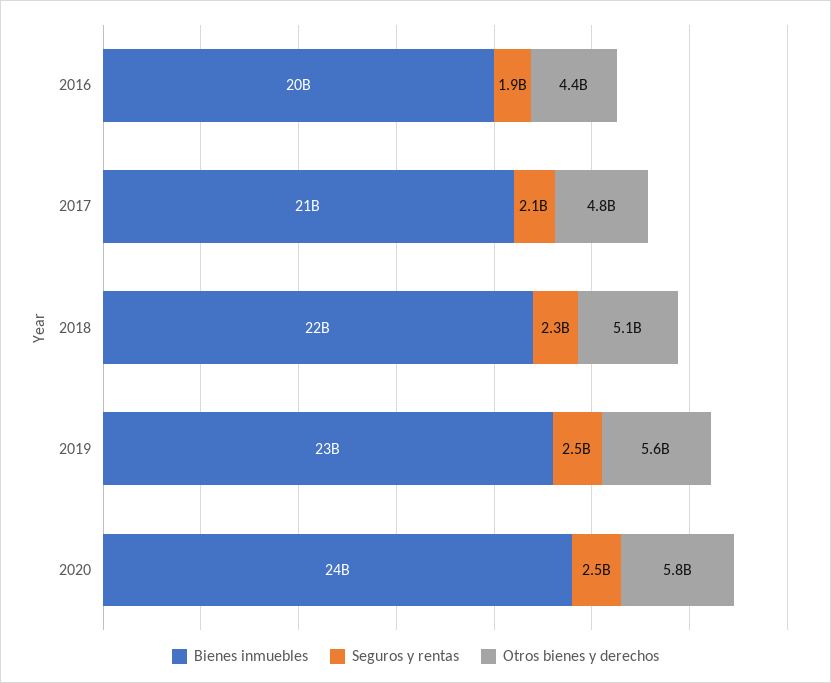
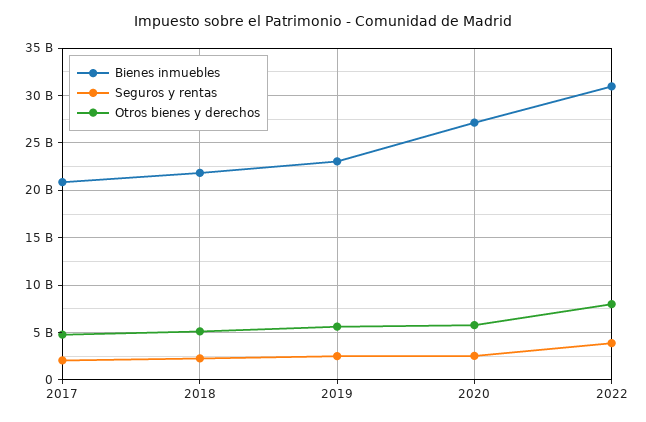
Bienes inmuebles, 2016: 20000000000 -> none
Seguros y rentas, 2016: 1900000000 -> none
Otros bienes y derechos, 2016: 4400000000 -> none
Bienes inmuebles, 2020: 24000000000 -> 27000000000
Bienes inmuebles, 2022: none -> 31000000000
Seguros y rentas, 2022: none -> 4000000000
Otros bienes y derechos, 2022: none -> 8000000000

